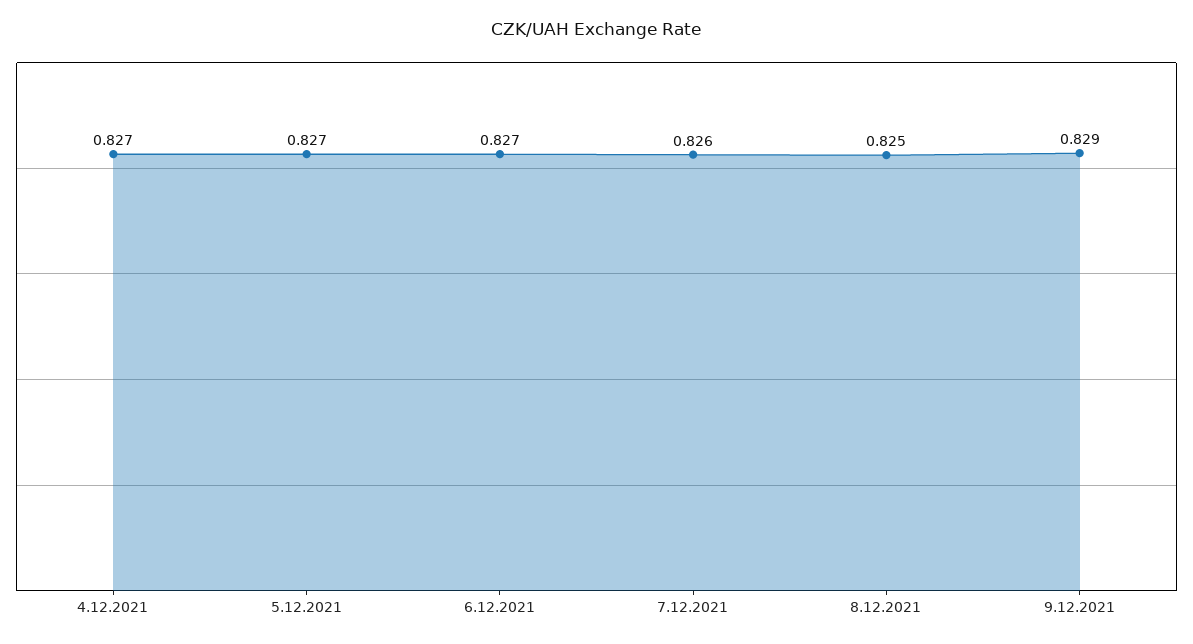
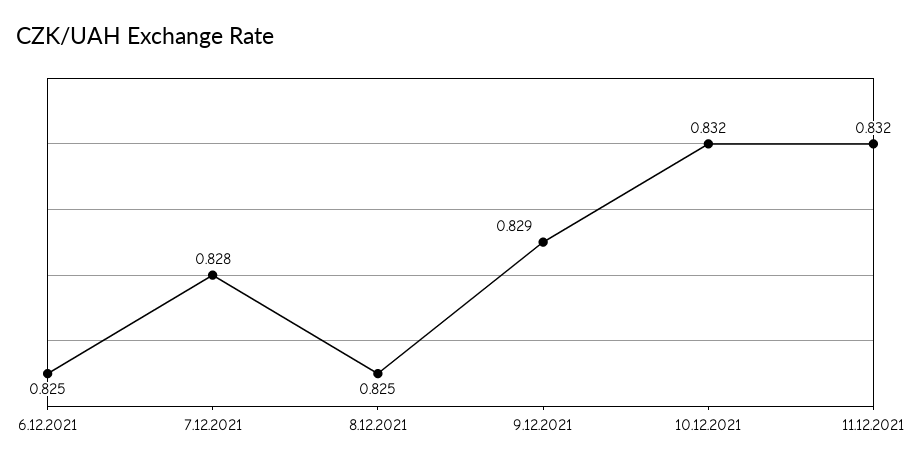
4.12.2021: 0.827 -> none
5.12.2021: 0.827 -> none
6.12.2021: 0.827 -> 0.825
7.12.2021: 0.826 -> 0.828
10.12.2021: none -> 0.832
11.12.2021: none -> 0.832

